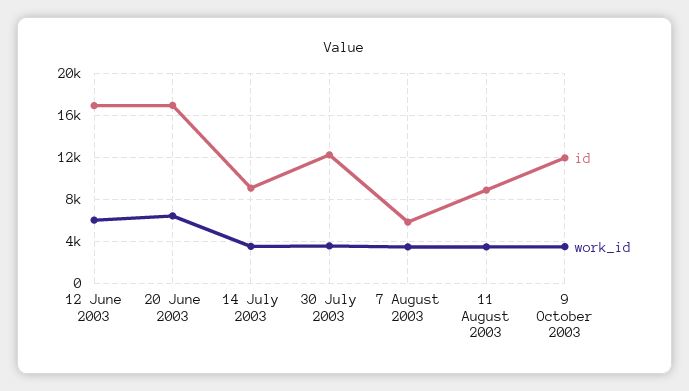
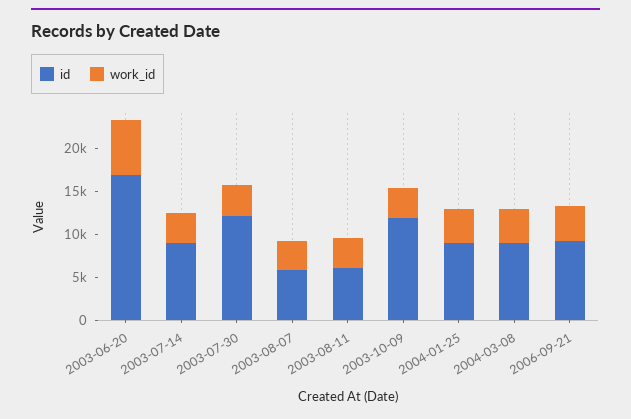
id, 12 June 2003: 17000 -> none
work_id, 12 June 2003: 6000 -> none
id, 11 August 2003: 9000 -> 6000
id, 2004-01-25: none -> 9000
work_id, 2004-01-25: none -> 4000
id, 2004-03-08: none -> 9000
work_id, 2004-03-08: none -> 4000
id, 2006-09-21: none -> 9000
work_id, 2006-09-21: none -> 4000

